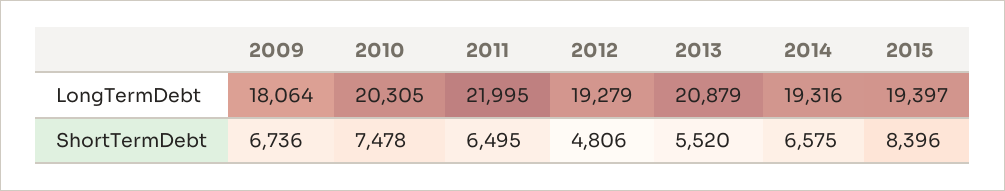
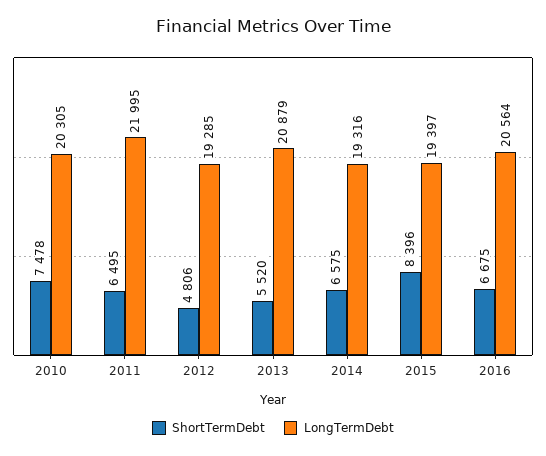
LongTermDebt, 2009: 18064 -> none
LongTermDebt, 2012: 19279 -> 19285
ShortTermDebt, 2009: 6736 -> none
ShortTermDebt, 2016: none -> 6675
LongTermDebt, 2016: none -> 20564

